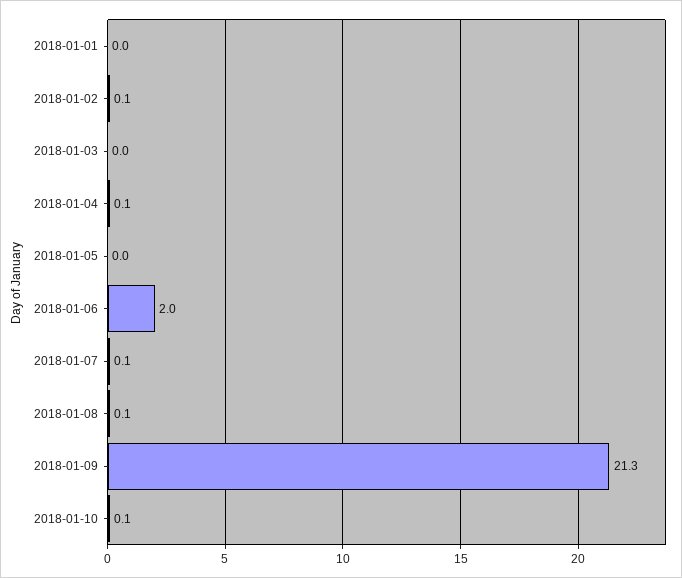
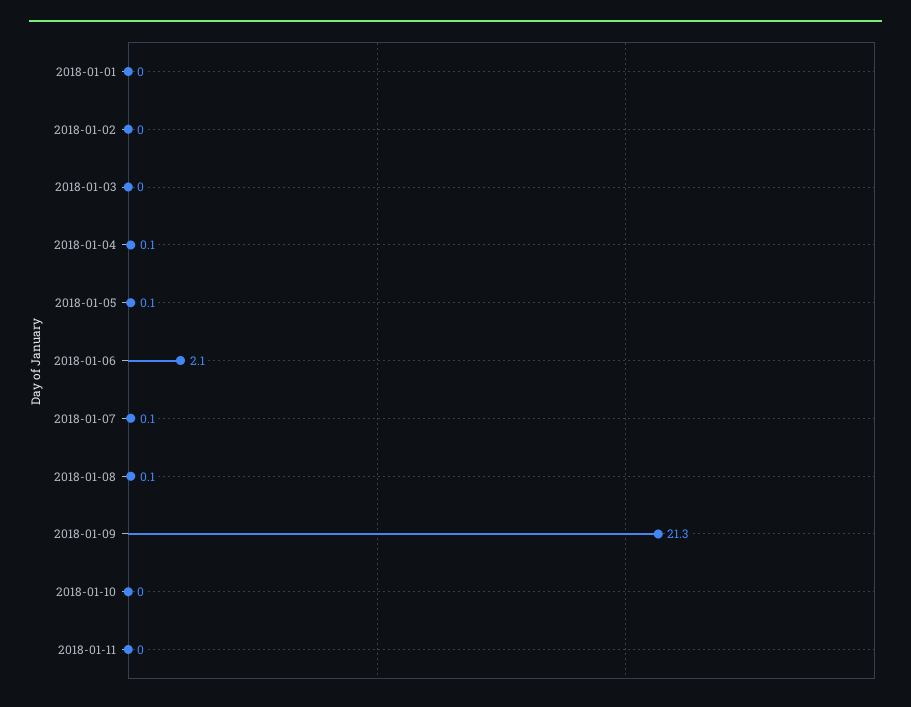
2018-01-02: 0.1 -> 0
2018-01-05: 0 -> 0.1
2018-01-06: 2 -> 2.1
2018-01-10: 0.1 -> 0
2018-01-11: none -> 0

